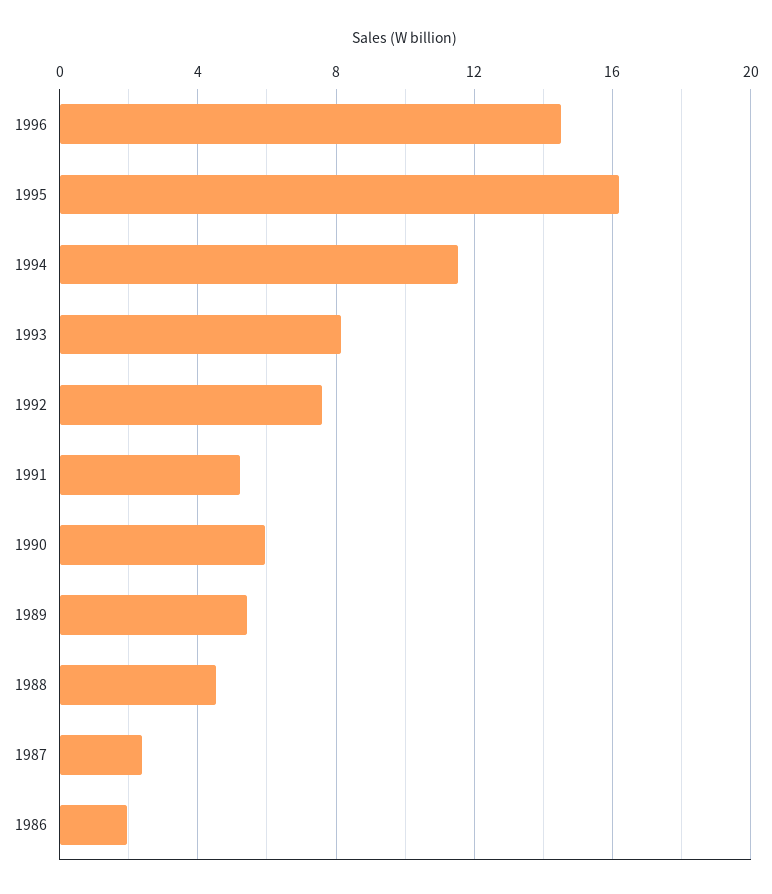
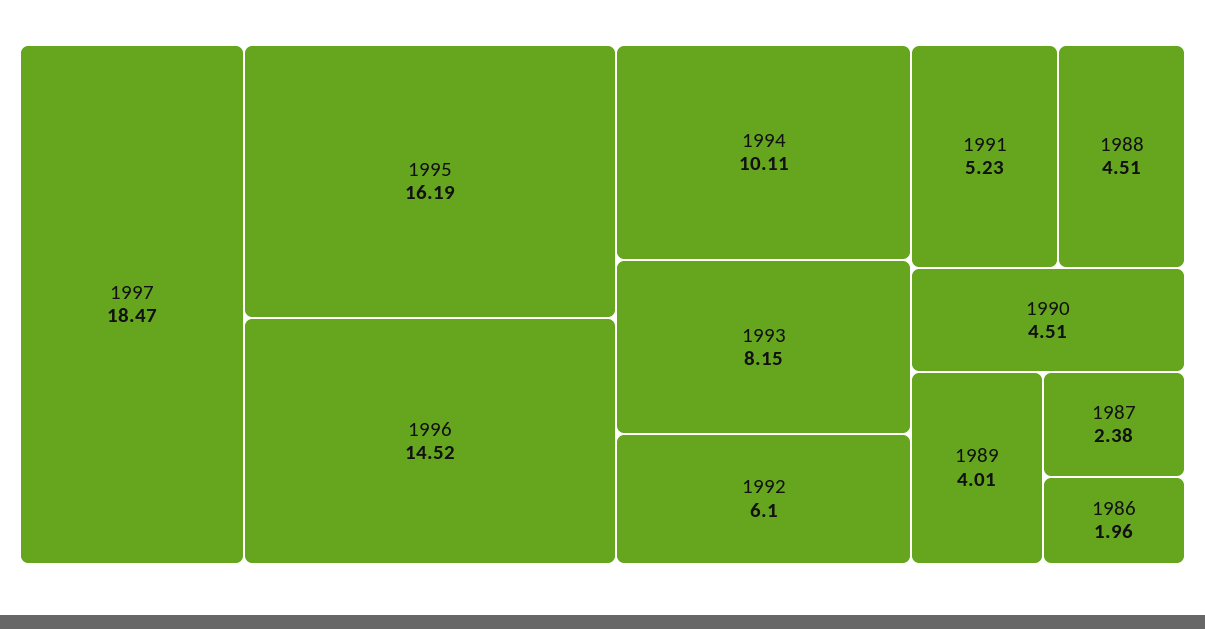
1994: 11.5 -> 10.11
1992: 7.5 -> 6.1
1990: 6 -> 4.51
1989: 5.5 -> 4.01
1997: none -> 18.47

